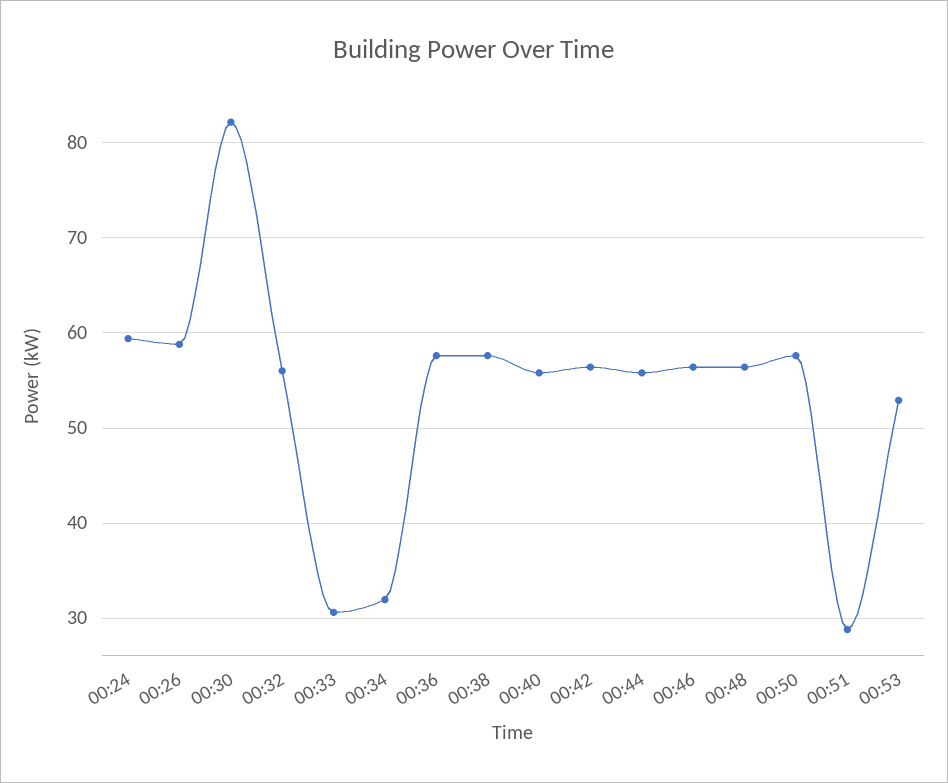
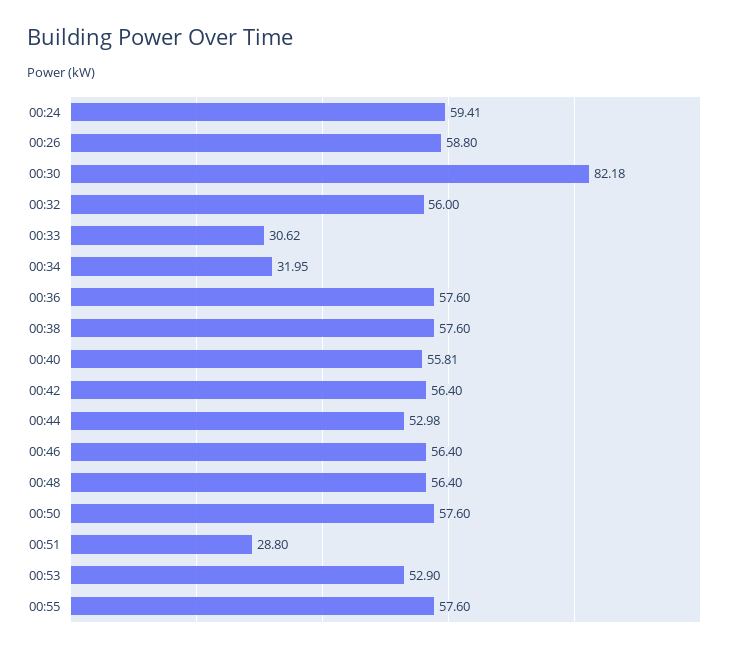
00:44: 56 -> 52.98
00:55: none -> 57.6

